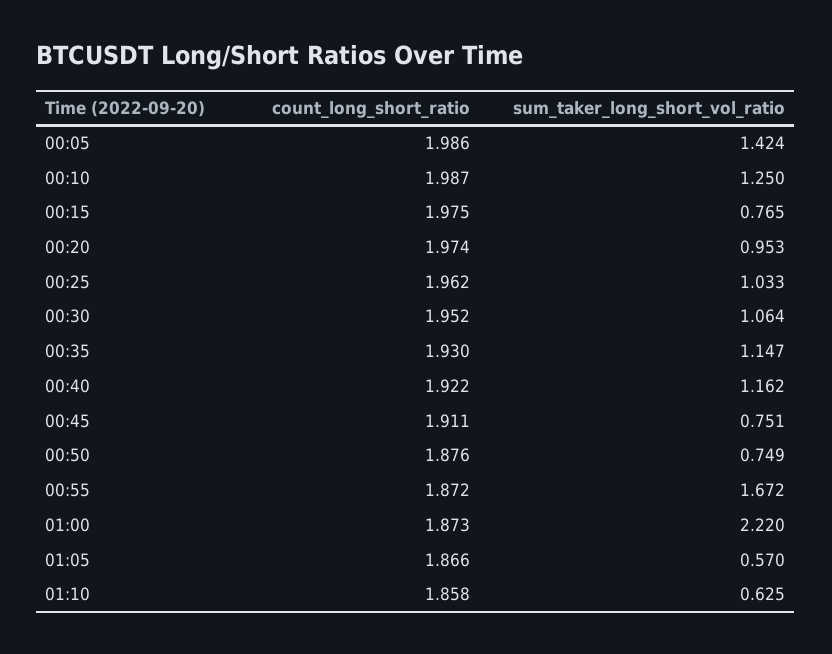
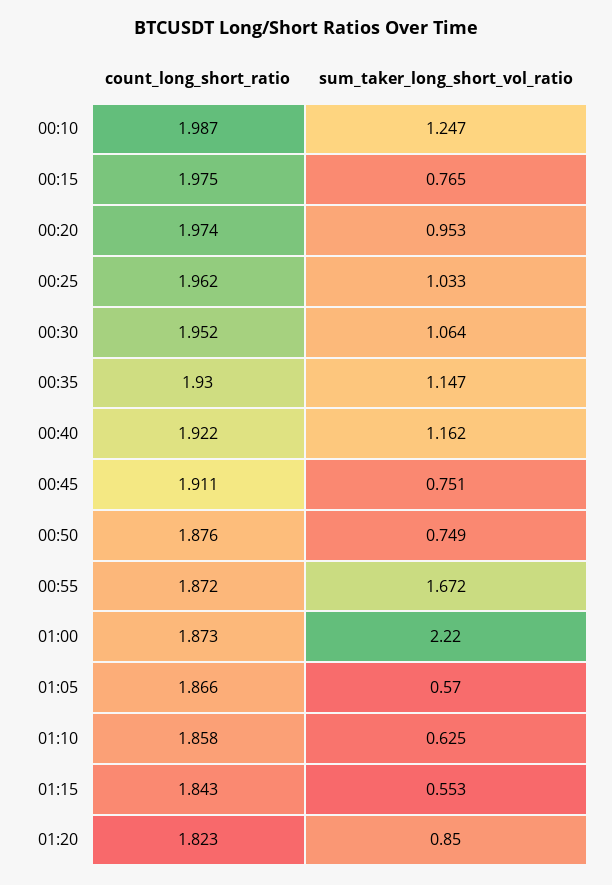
count_long_short_ratio, 00:05: 1.986 -> none
sum_taker_long_short_vol_ratio, 00:05: 1.424 -> none
sum_taker_long_short_vol_ratio, 00:10: 1.25 -> 1.247
count_long_short_ratio, 01:15: none -> 1.843
sum_taker_long_short_vol_ratio, 01:15: none -> 0.553
count_long_short_ratio, 01:20: none -> 1.823
sum_taker_long_short_vol_ratio, 01:20: none -> 0.85

